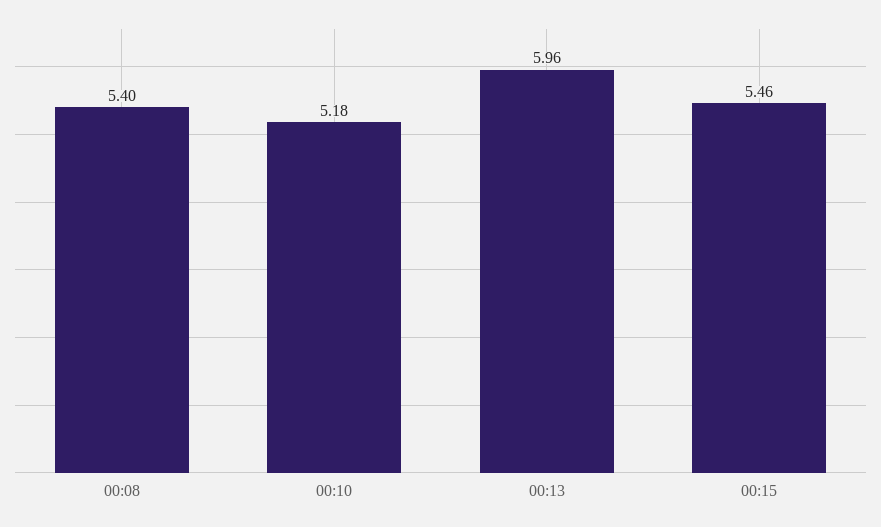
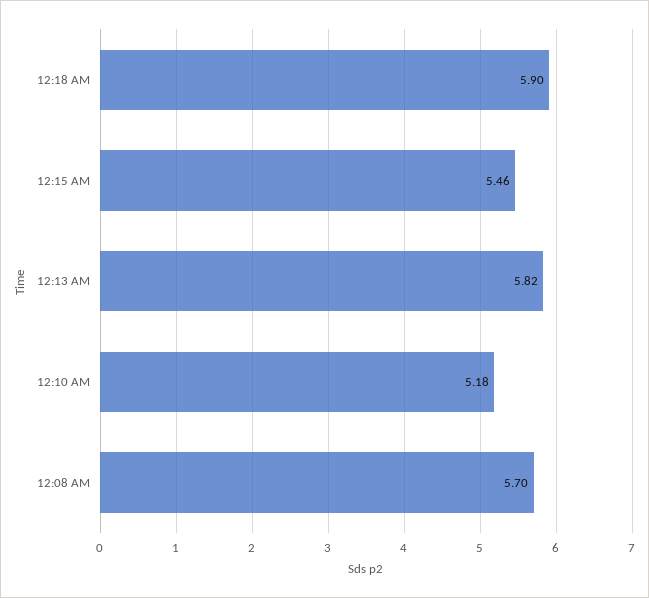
00:08: 5.4 -> 5.7
00:13: 5.96 -> 5.82
12:18 AM: none -> 5.9

